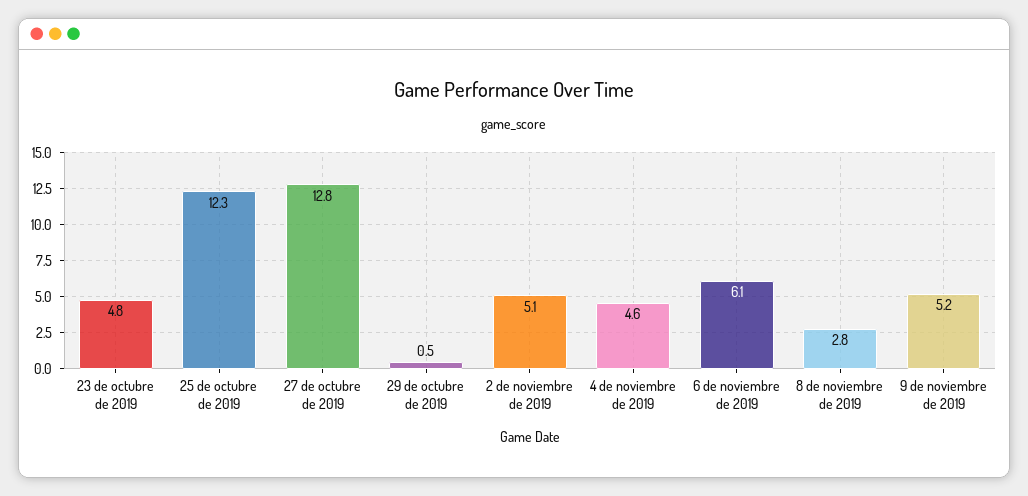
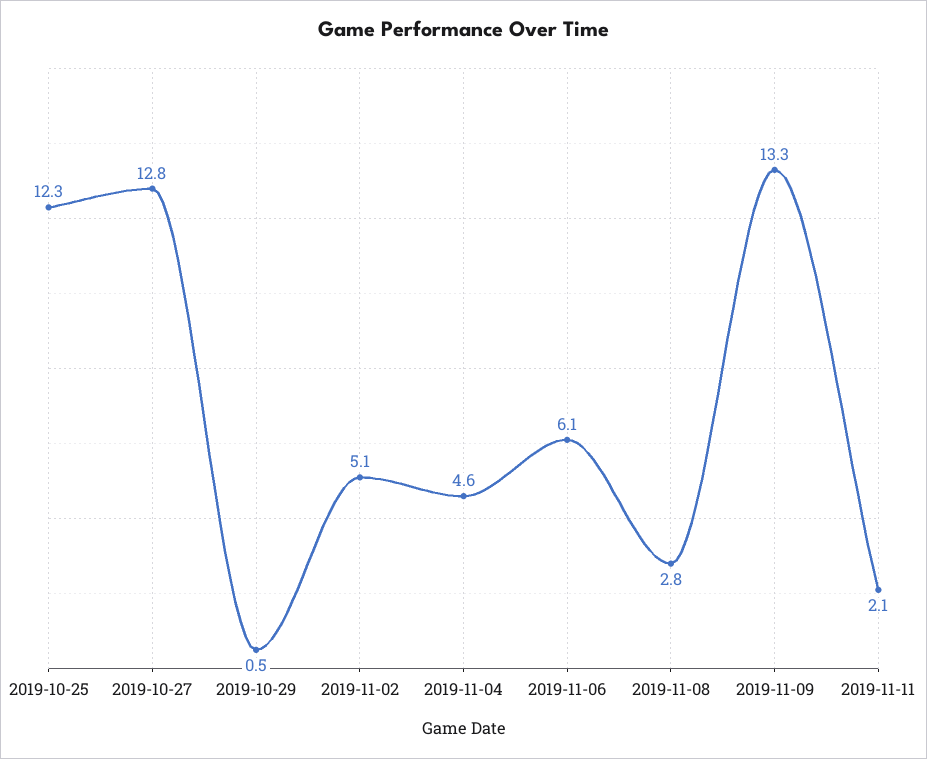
23 de octubre de 2019: 4.8 -> none
9 de noviembre de 2019: 5.2 -> 13.3
2019-11-11: none -> 2.1

